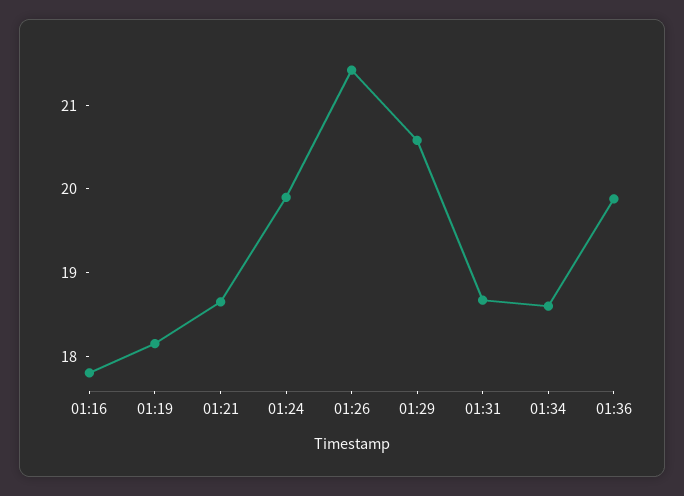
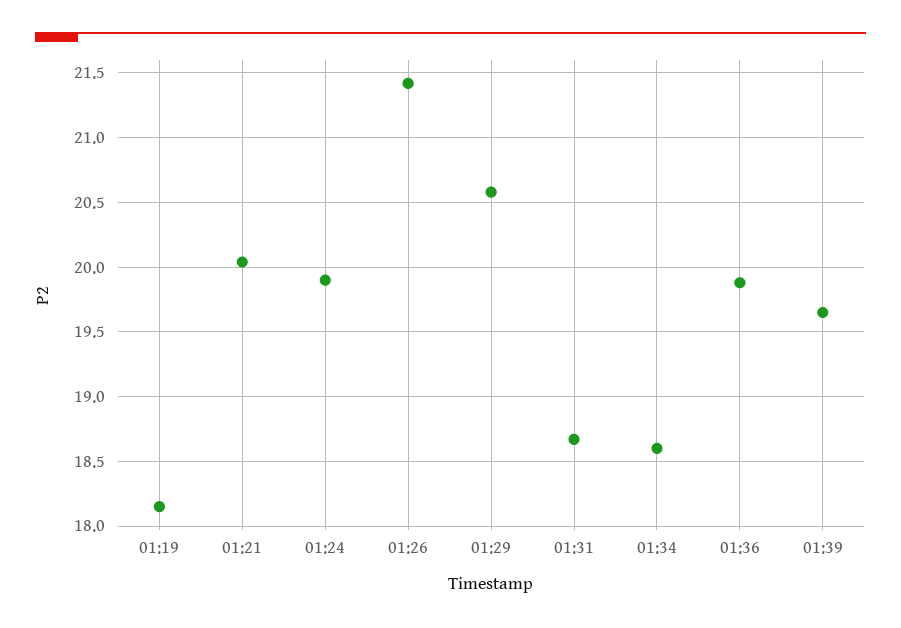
01:16: 17.8 -> none
01:21: 18.6 -> 20.05
01:39: none -> 19.65

